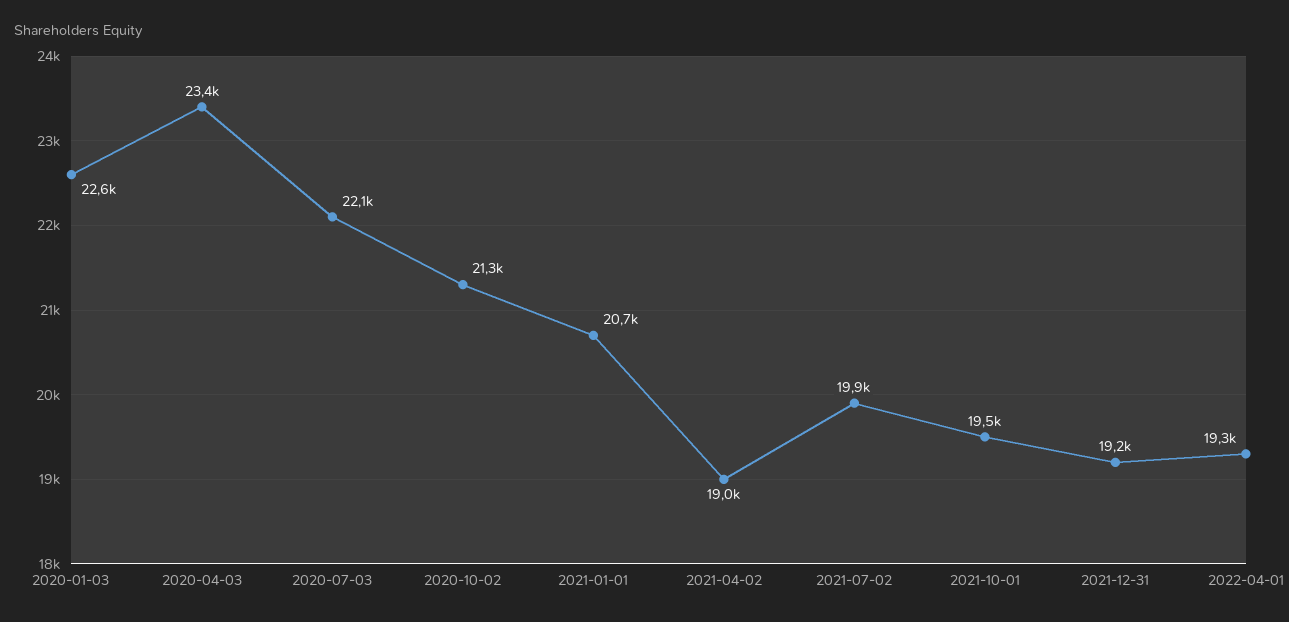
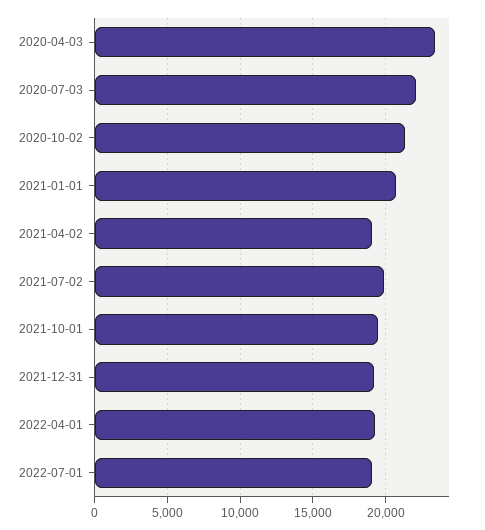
2020-01-03: 22600 -> none
2022-07-01: none -> 19000

